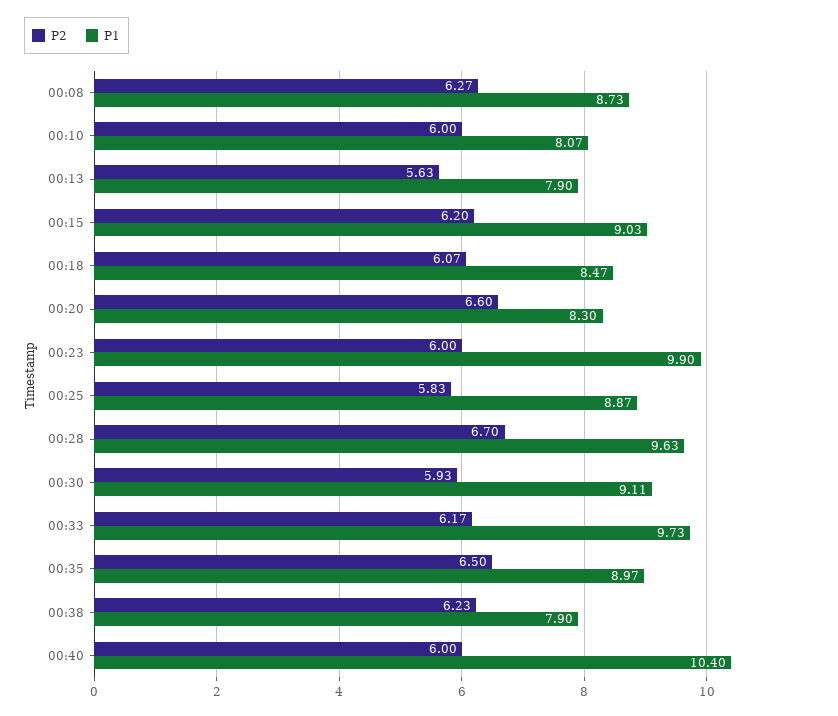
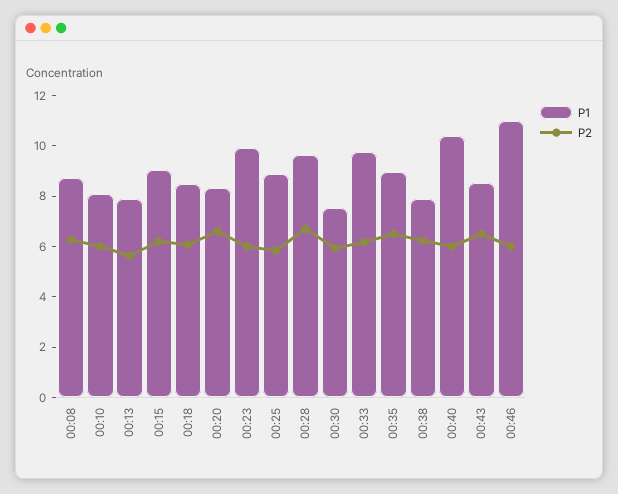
P1, 00:30: 9.11 -> 7.5
P1, 00:43: none -> 8.5
P2, 00:43: none -> 6.5
P1, 00:46: none -> 11
P2, 00:46: none -> 6

